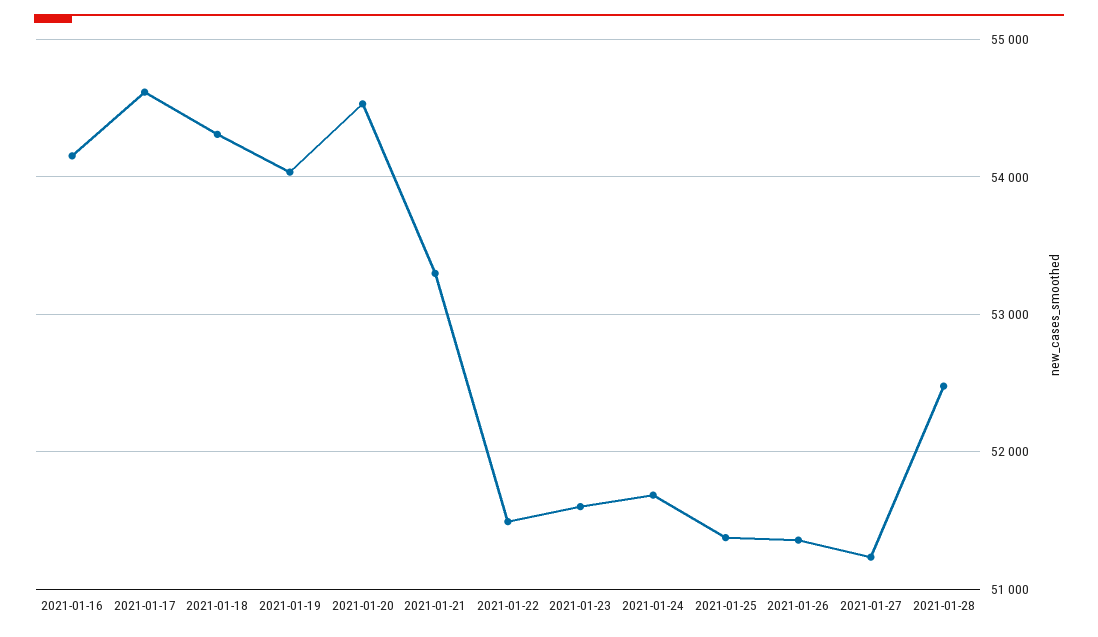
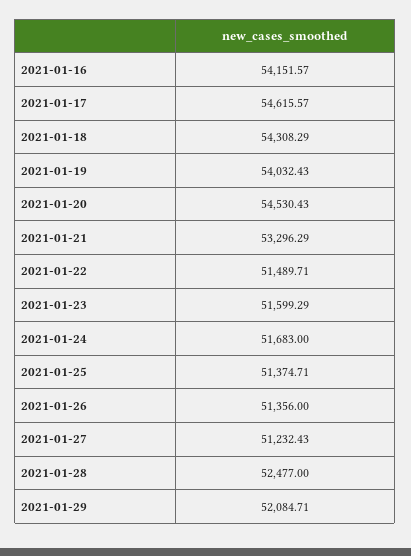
2021-01-29: none -> 52084.71

